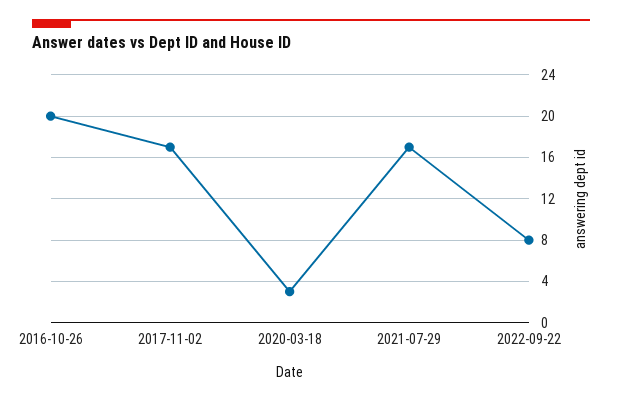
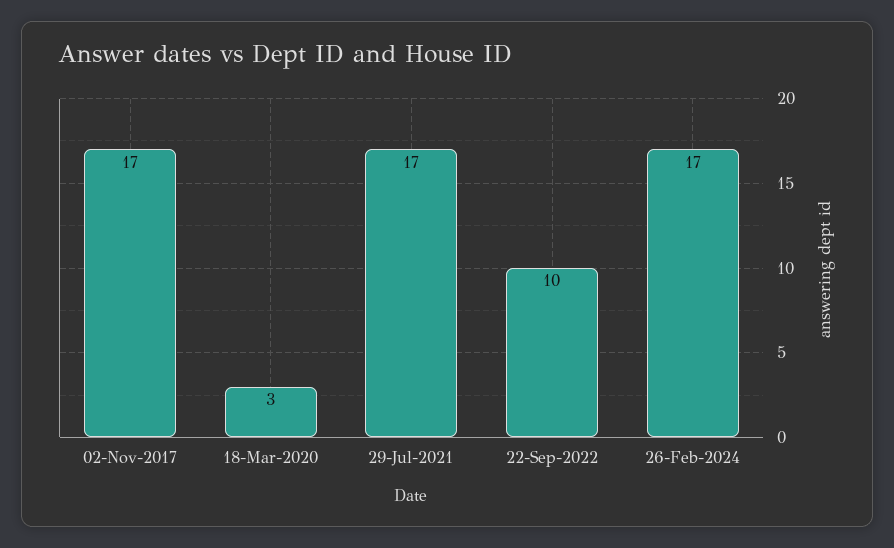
2016-10-26: 20 -> none
2022-09-22: 8 -> 10
26-Feb-2024: none -> 17

